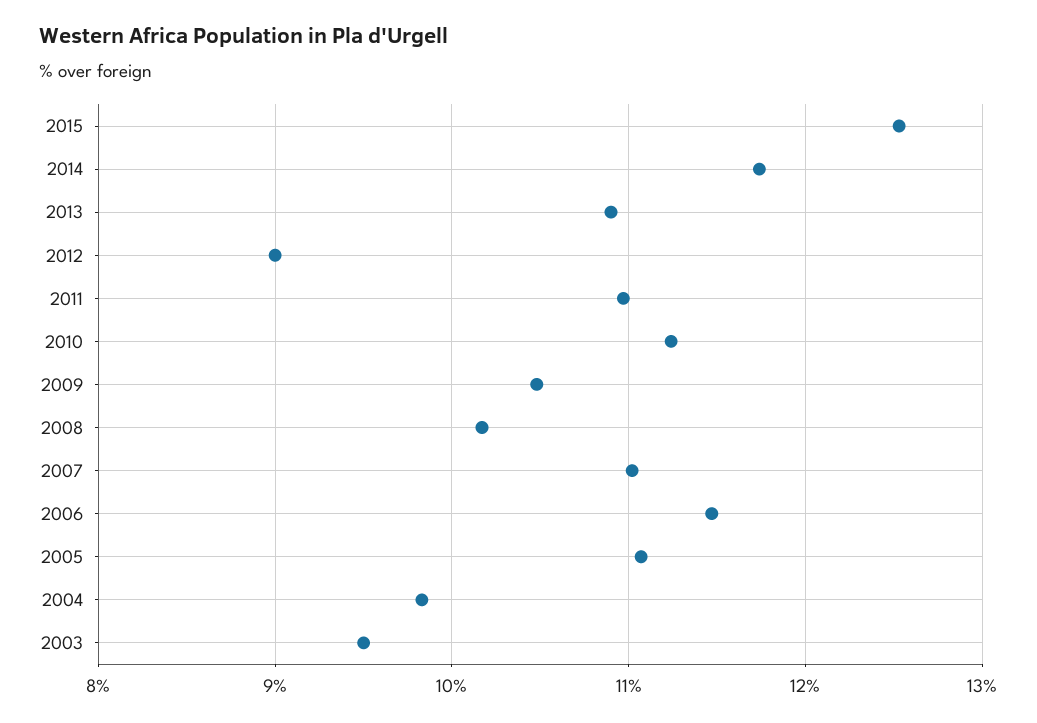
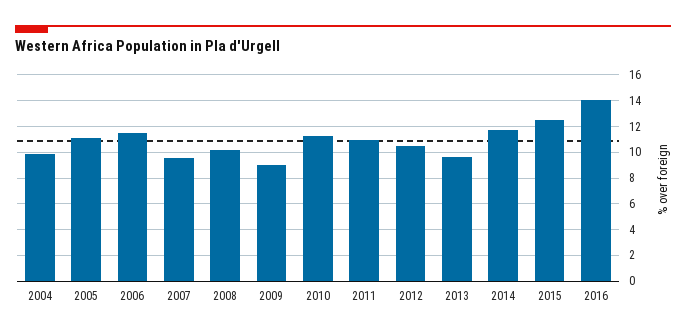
2013: 10.9 -> 9.5
2012: 9 -> 10.5
2009: 10.5 -> 9
2007: 11 -> 9.5
2003: 9.5 -> none
2016: none -> 14

